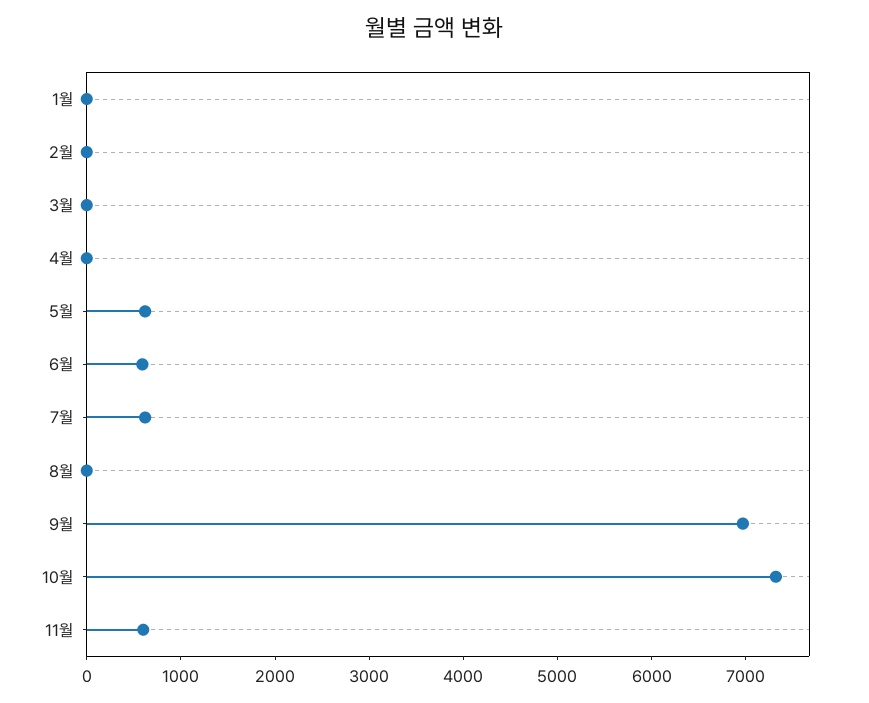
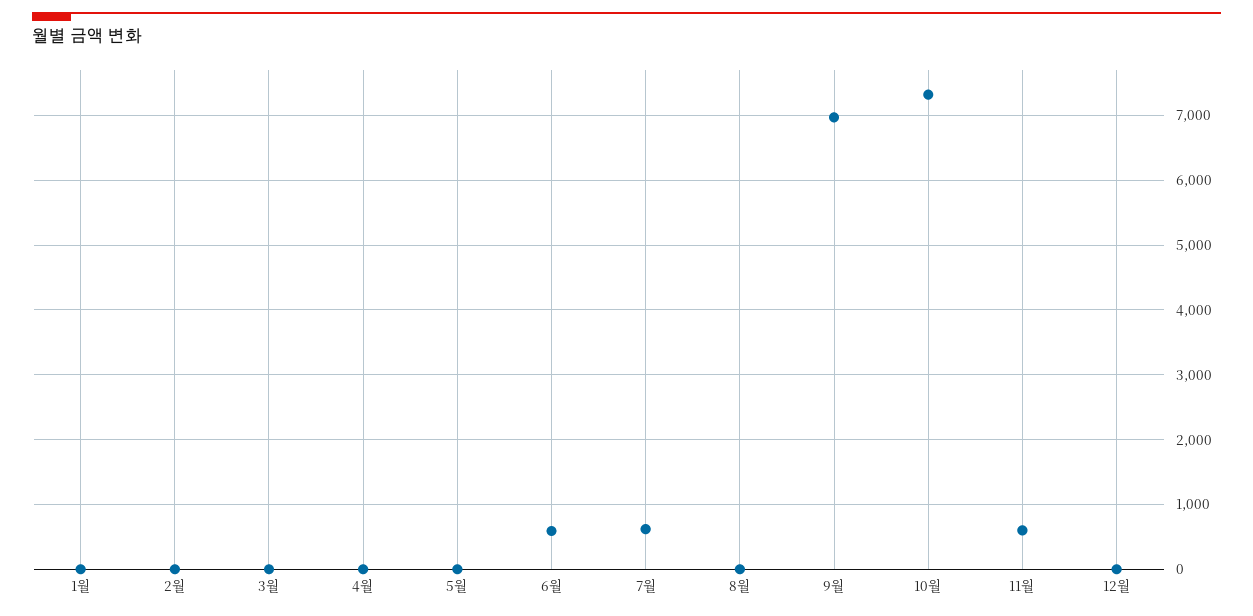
5월: 600 -> 0
12월: none -> 0

